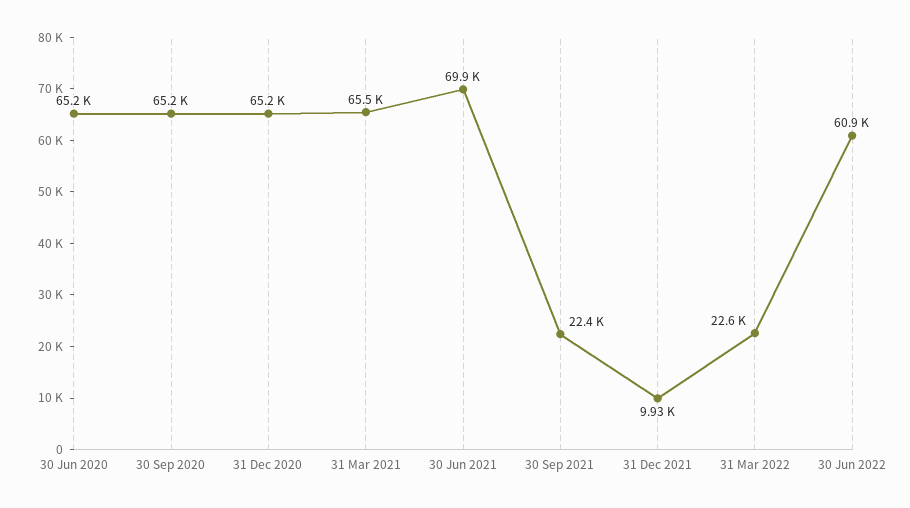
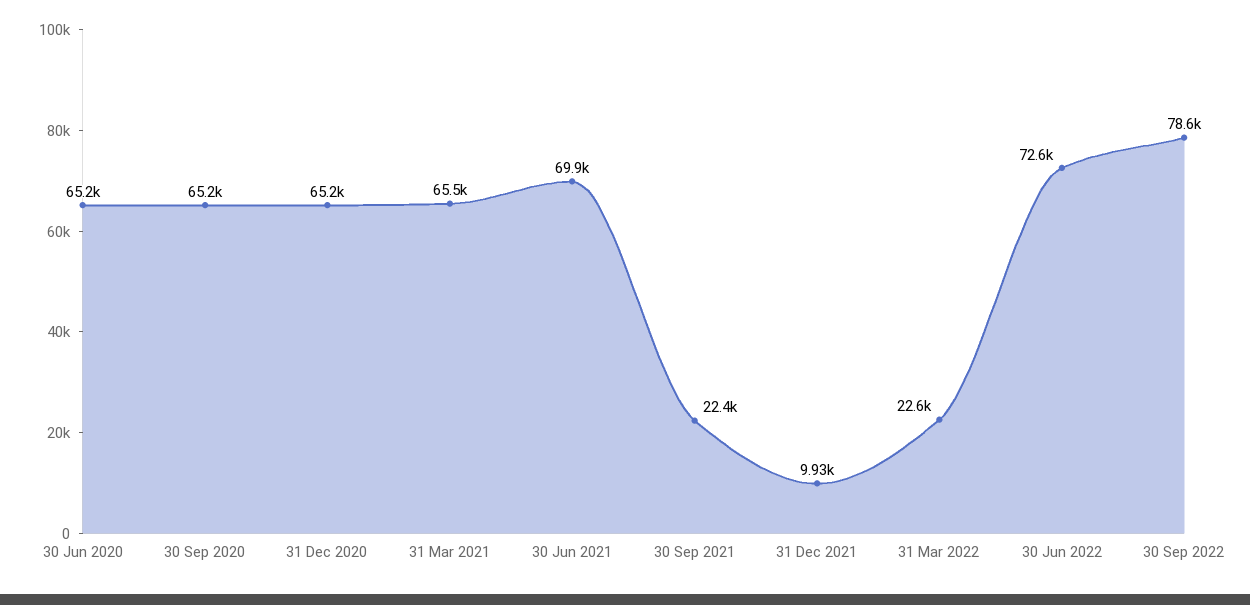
30 Jun 2022: 60900 -> 72600
30 Sep 2022: none -> 78600

